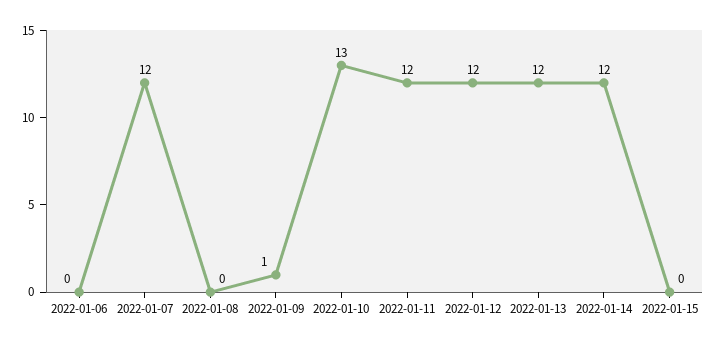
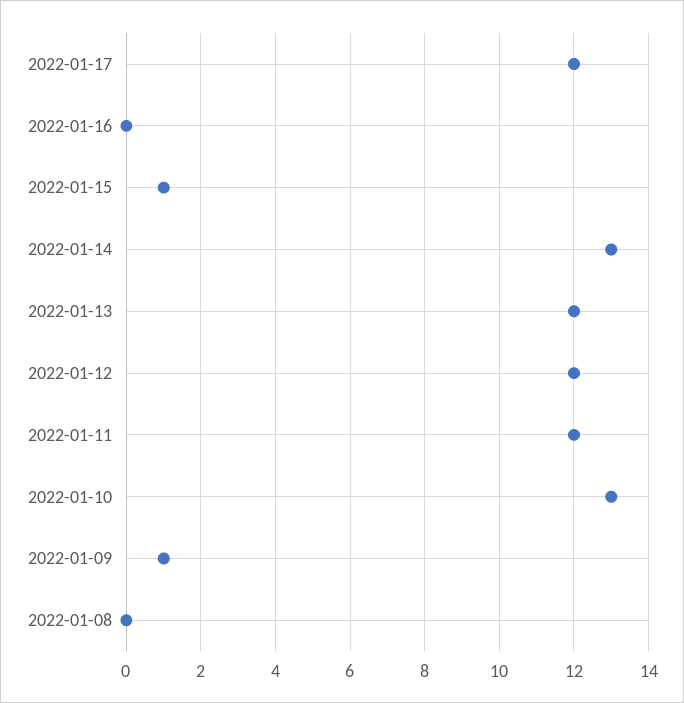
2022-01-06: 0 -> none
2022-01-07: 12 -> none
2022-01-14: 12 -> 13
2022-01-15: 0 -> 1
2022-01-17: none -> 12
2022-01-16: none -> 0

